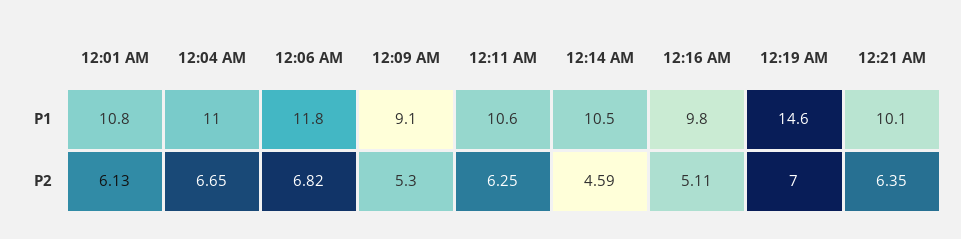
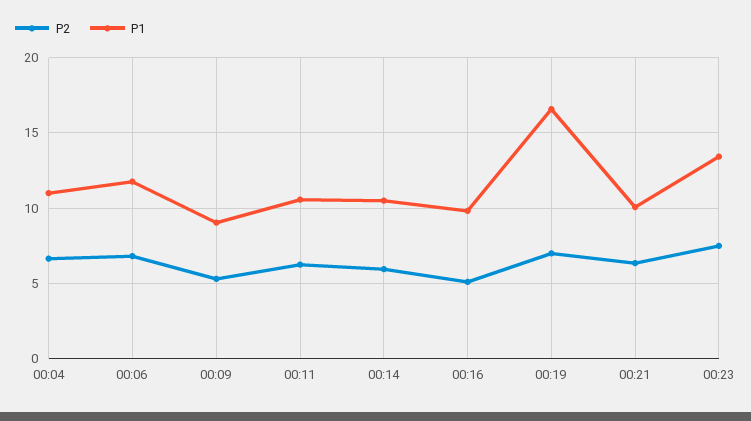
P1, 12:01 AM: 10.8 -> none
P1, 12:19 AM: 14.6 -> 16.5
P2, 12:01 AM: 6.13 -> none
P2, 12:14 AM: 4.59 -> 6
P2, 00:23: none -> 7.5
P1, 00:23: none -> 13.5

